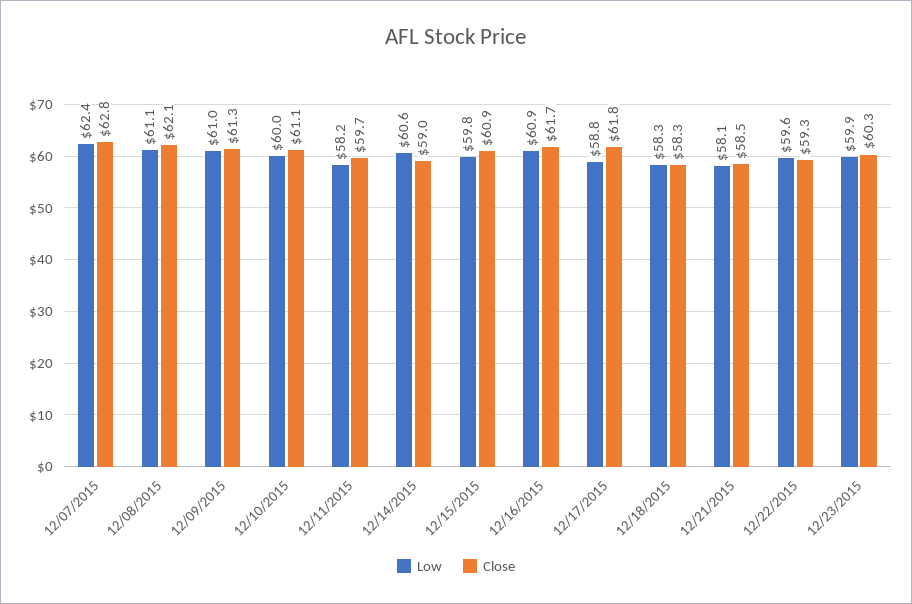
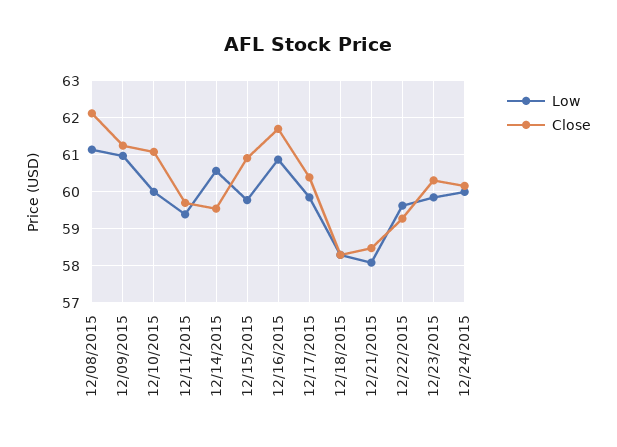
Low, 12/07/2015: 62.4 -> none
Close, 12/07/2015: 62.8 -> none
Low, 12/11/2015: 58.2 -> 59.4
Close, 12/14/2015: 59 -> 59.6
Low, 12/17/2015: 58.8 -> 59.8
Close, 12/17/2015: 61.8 -> 60.4
Low, 12/24/2015: none -> 60
Close, 12/24/2015: none -> 60.2

